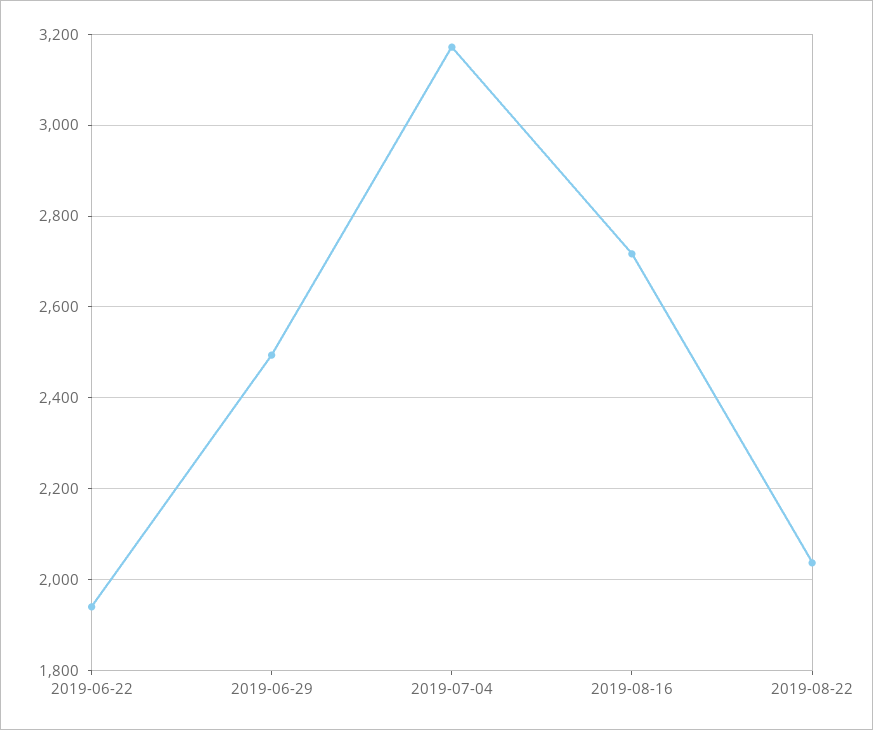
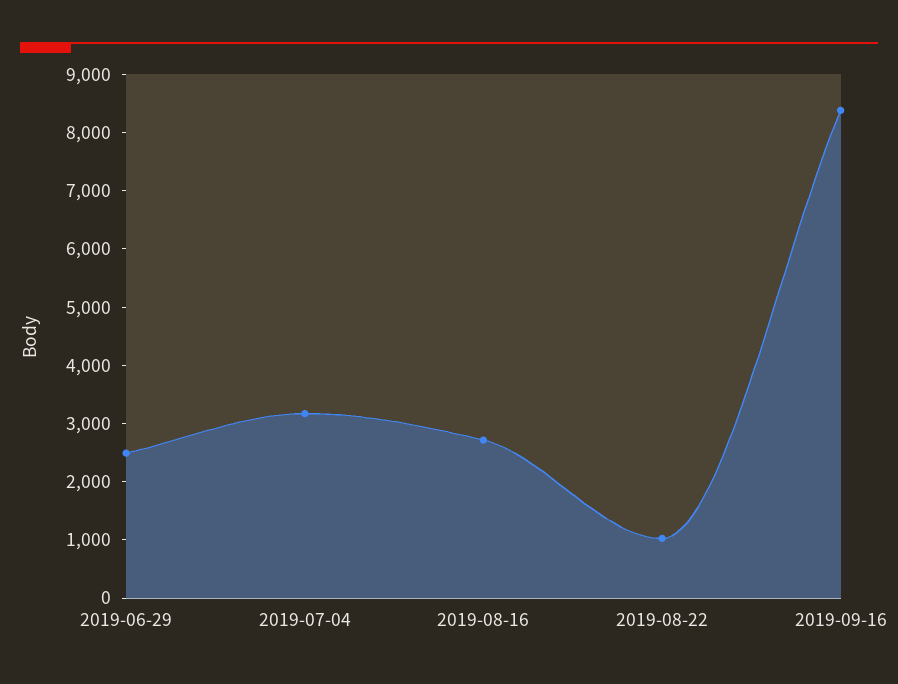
2019-06-22: 1940 -> none
2019-08-22: 2040 -> 1000
2019-09-16: none -> 8400

